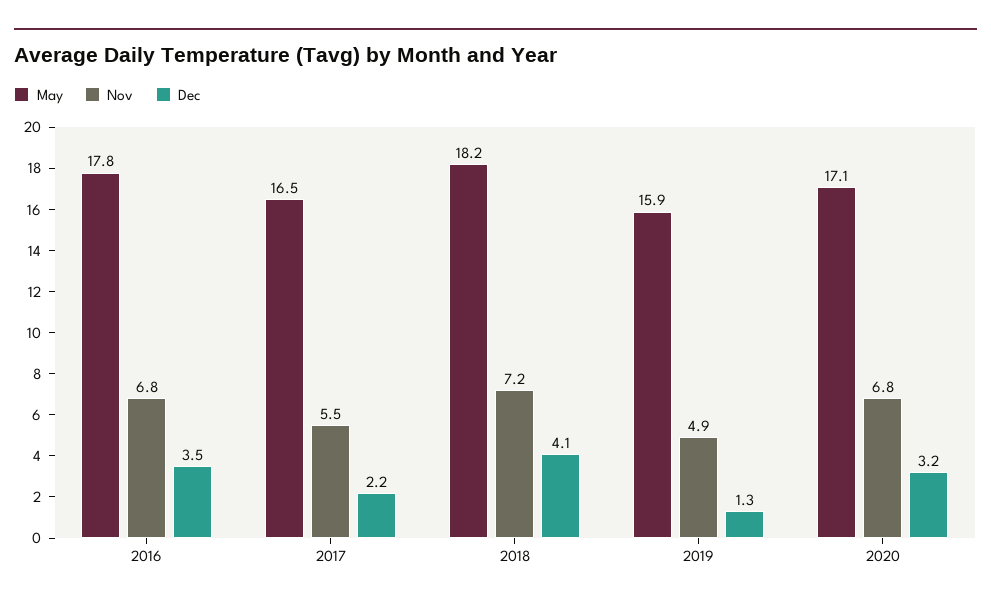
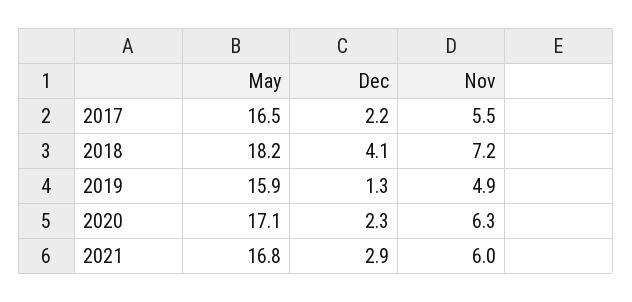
May, 2016: 17.8 -> none
Nov, 2016: 6.8 -> none
Dec, 2016: 3.5 -> none
Nov, 2020: 6.8 -> 6.3
Dec, 2020: 3.2 -> 2.3
May, 2021: none -> 16.8
Dec, 2021: none -> 2.9
Nov, 2021: none -> 6

